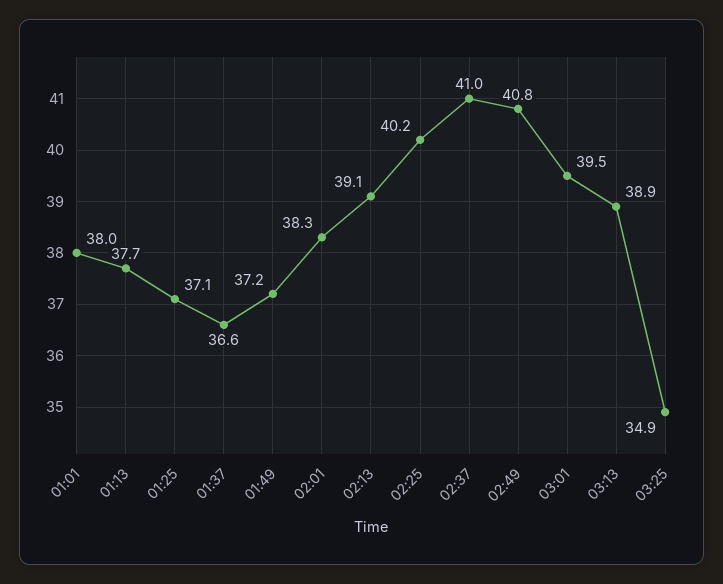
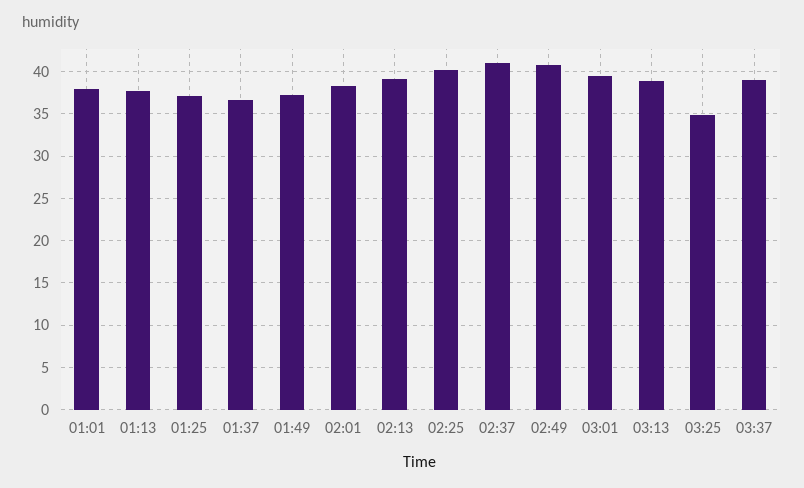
03:37: none -> 39

